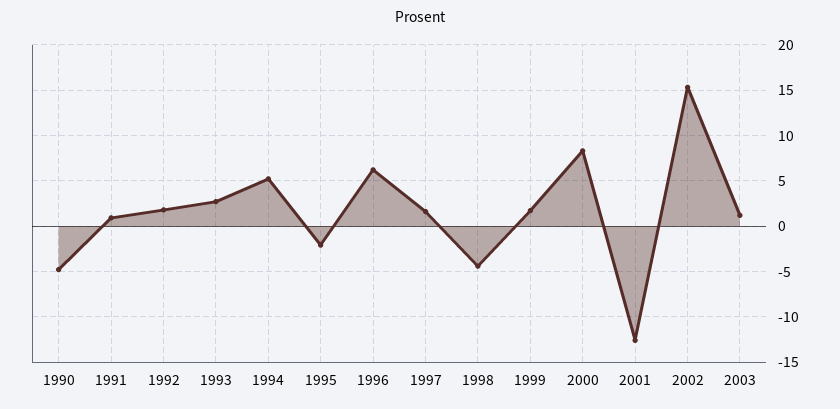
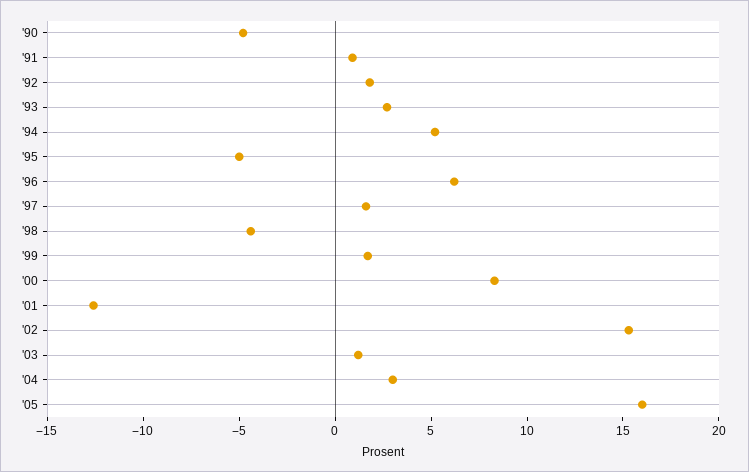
1995: -2 -> -5
'04: none -> 3
'05: none -> 16

